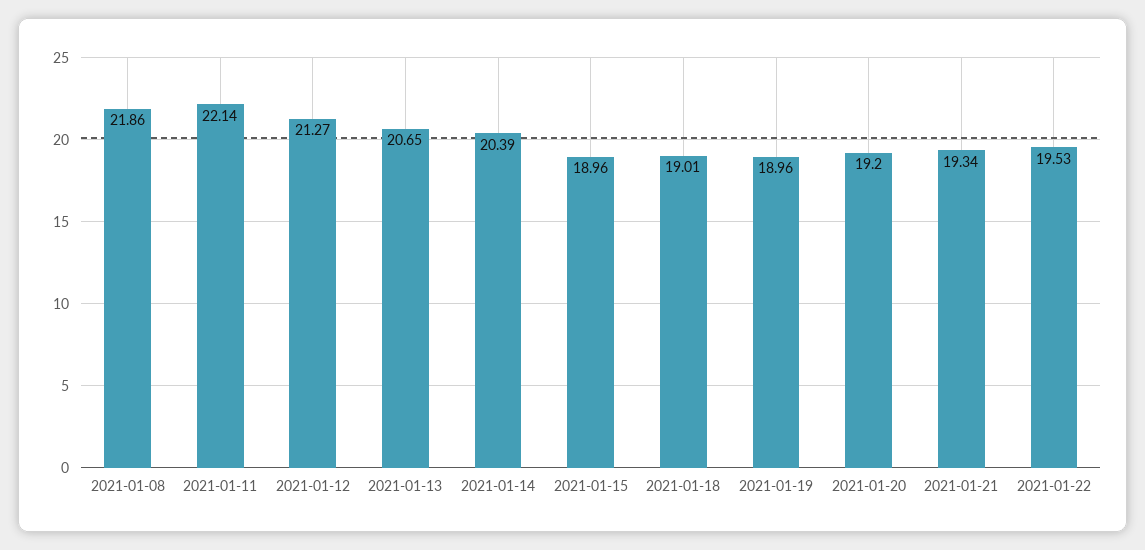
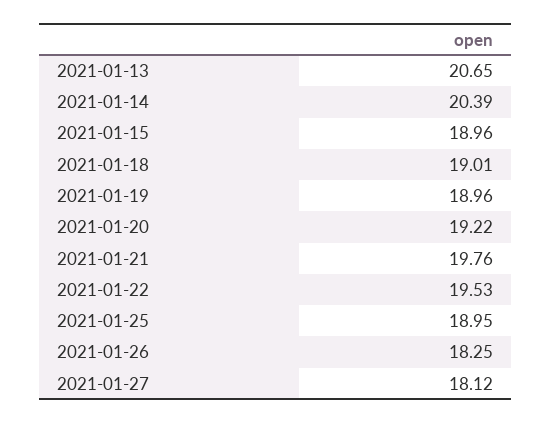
2021-01-08: 21.86 -> none
2021-01-11: 22.14 -> none
2021-01-12: 21.27 -> none
2021-01-20: 19.2 -> 19.22
2021-01-21: 19.34 -> 19.76
2021-01-25: none -> 18.95
2021-01-26: none -> 18.25
2021-01-27: none -> 18.12

